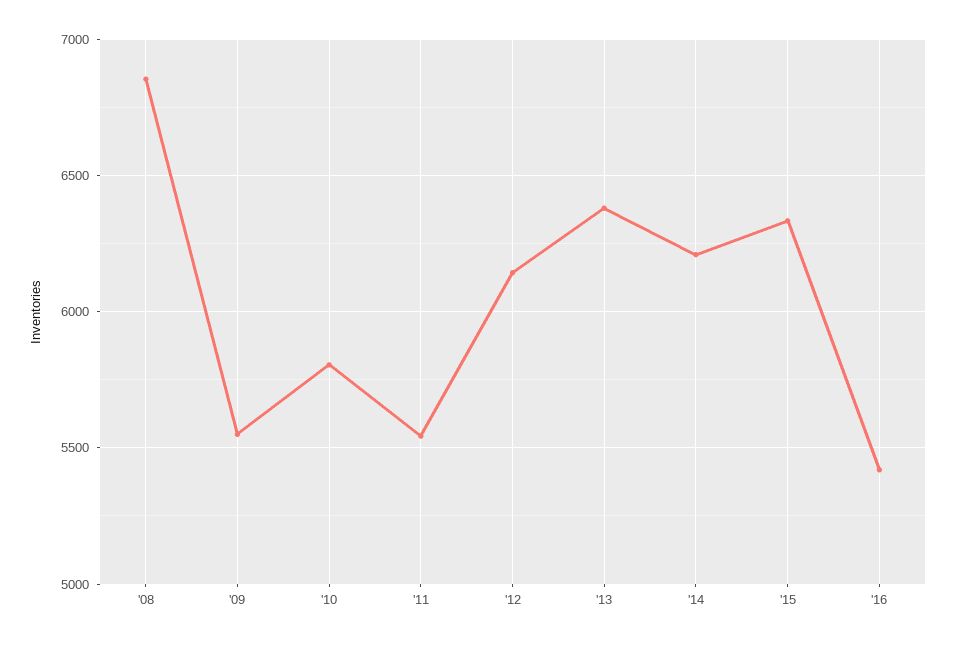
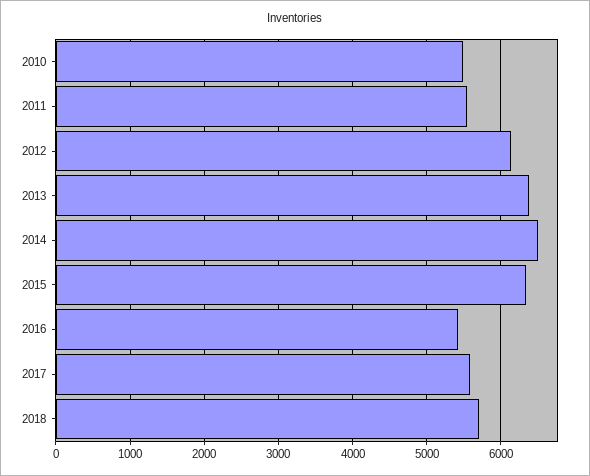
'08: 6850 -> none
'09: 5550 -> none
'10: 5800 -> 5500
'14: 6200 -> 6500
2017: none -> 5600
2018: none -> 5700

